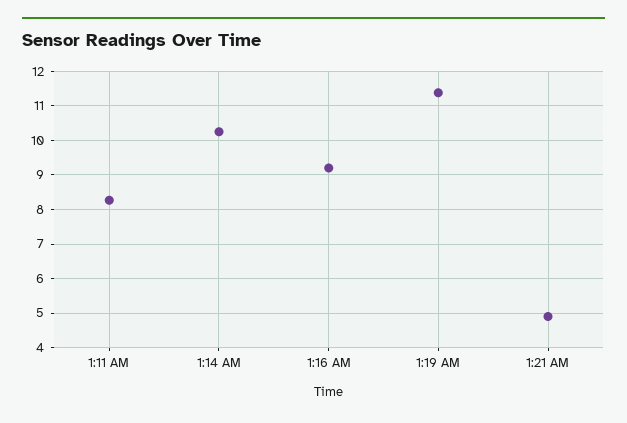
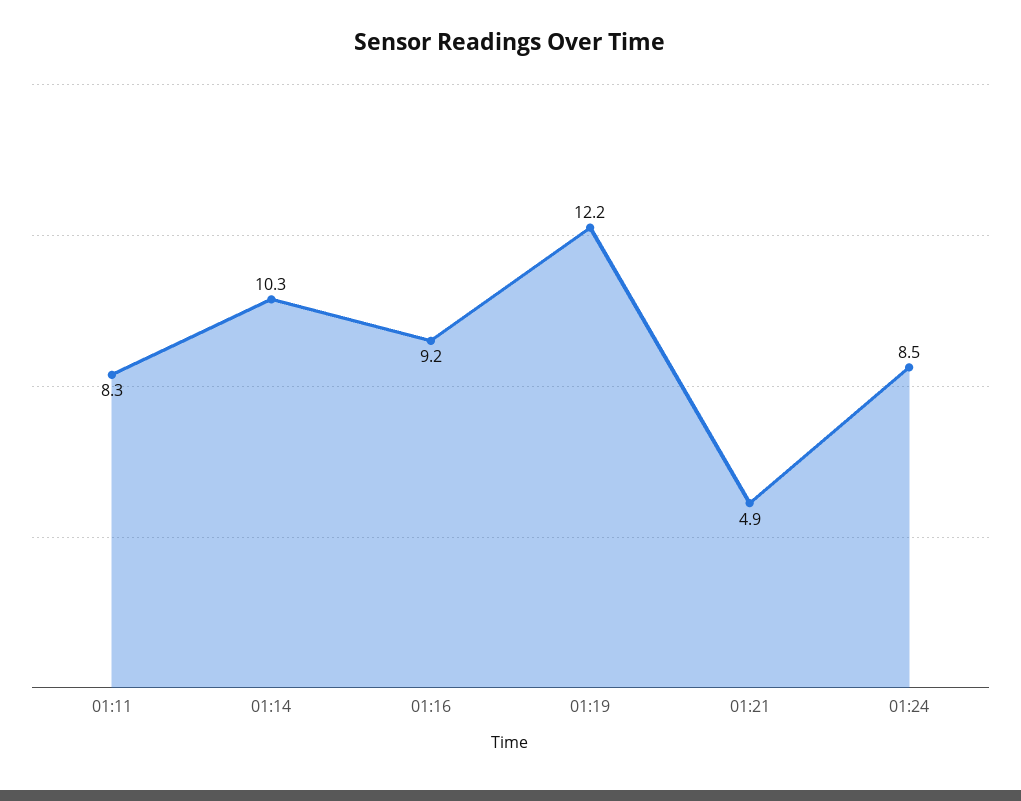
1:19 AM: 11.4 -> 12.2
01:24: none -> 8.5

